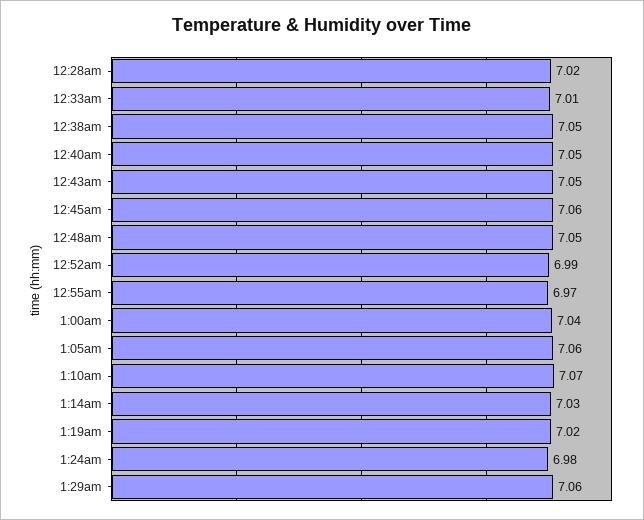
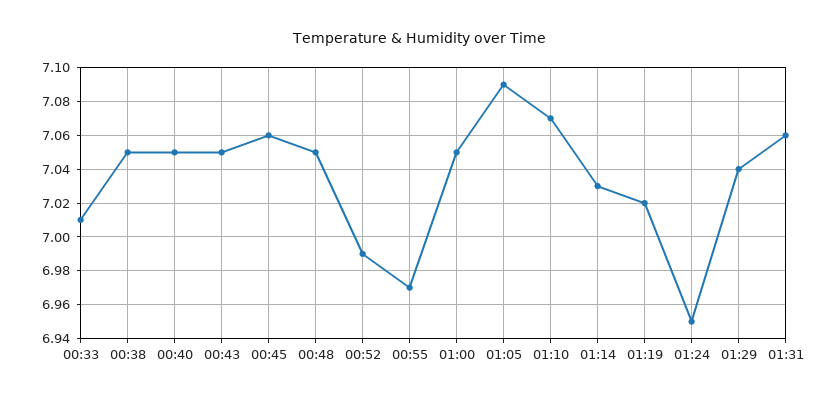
12:28am: 7.02 -> none
1:00am: 7.04 -> 7.05
1:05am: 7.06 -> 7.09
1:24am: 6.98 -> 6.95
1:29am: 7.06 -> 7.04
01:31: none -> 7.06

